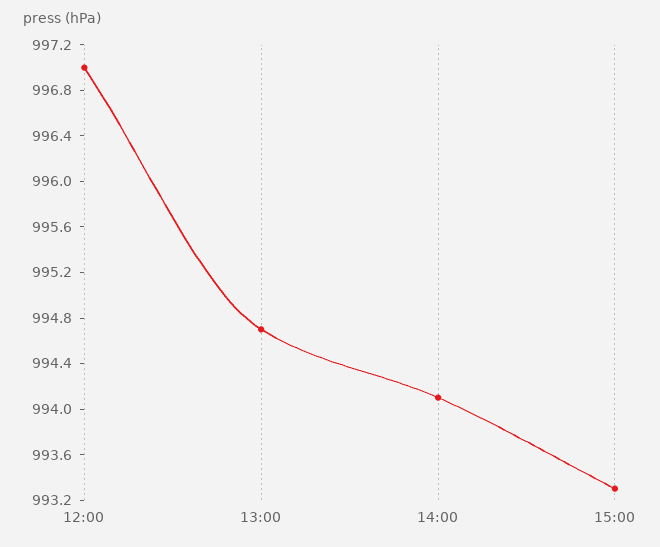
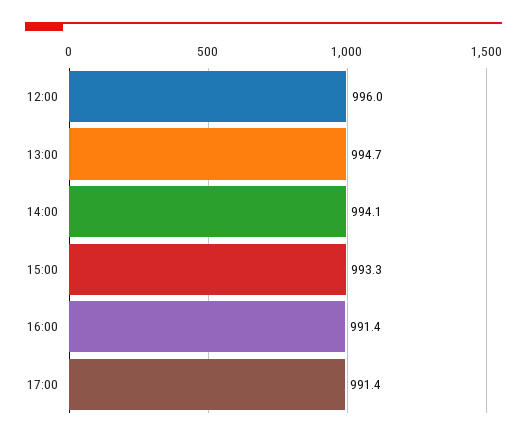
12:00: 997 -> 996
16:00: none -> 991.4
17:00: none -> 991.4

